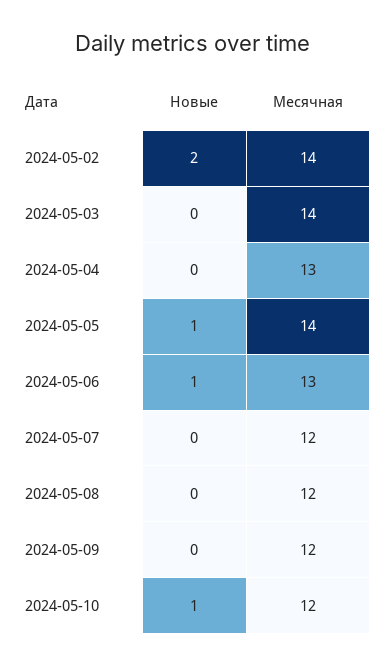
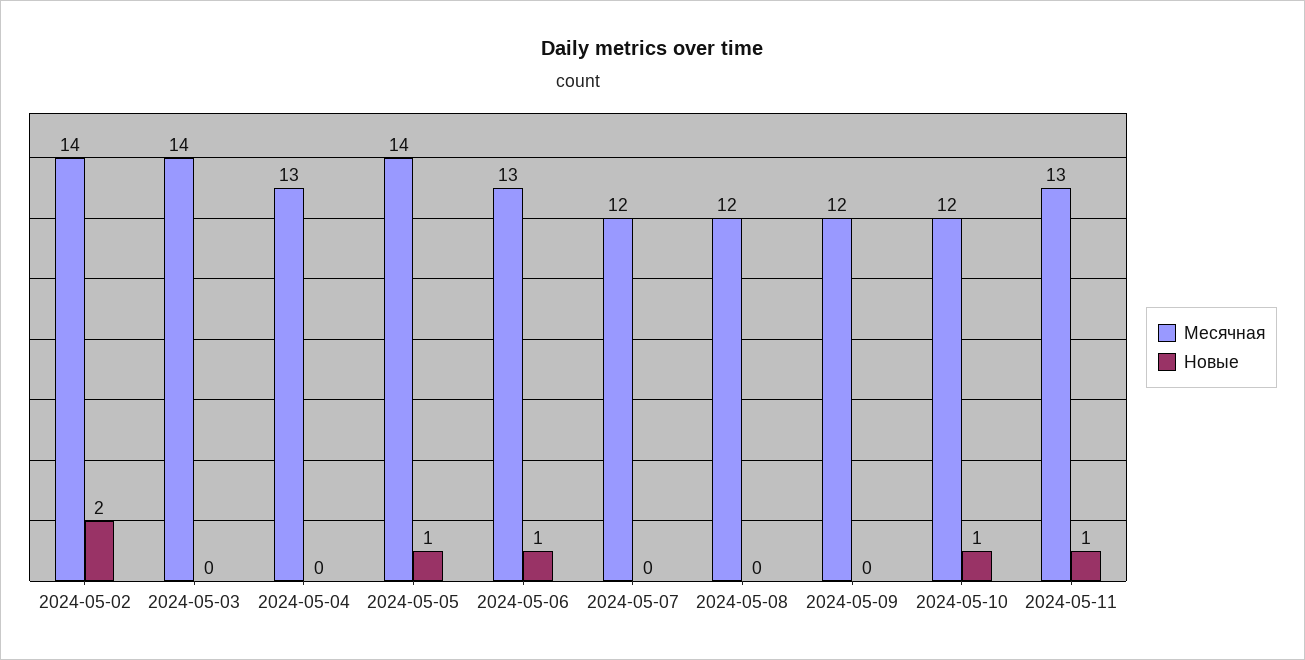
Месячная, 2024-05-11: none -> 13
Новые, 2024-05-11: none -> 1

